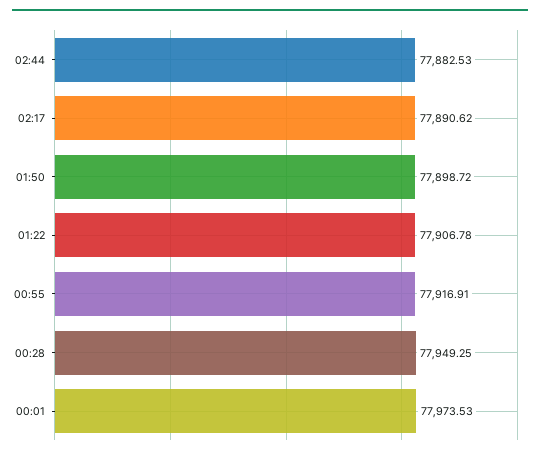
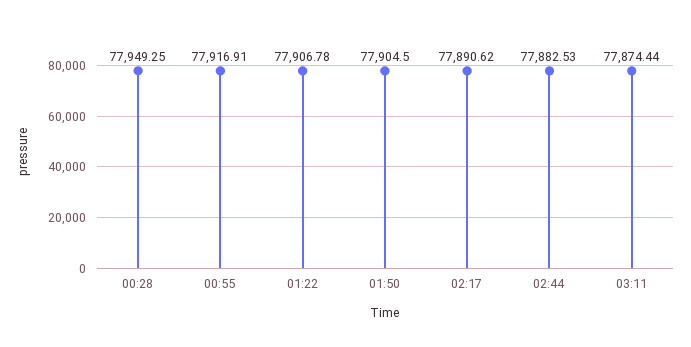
01:50: 77898.72 -> 77904.5
00:01: 77973.53 -> none
03:11: none -> 77874.44

